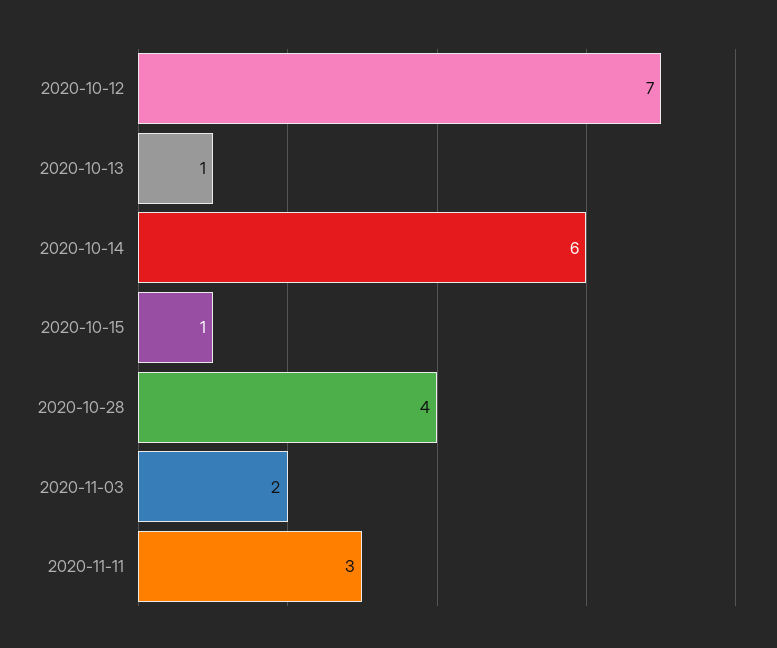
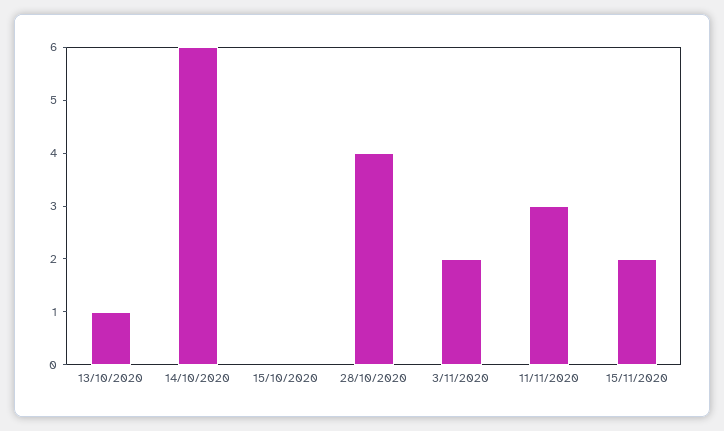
2020-10-12: 7 -> none
2020-10-15: 1 -> 0
15/11/2020: none -> 2

